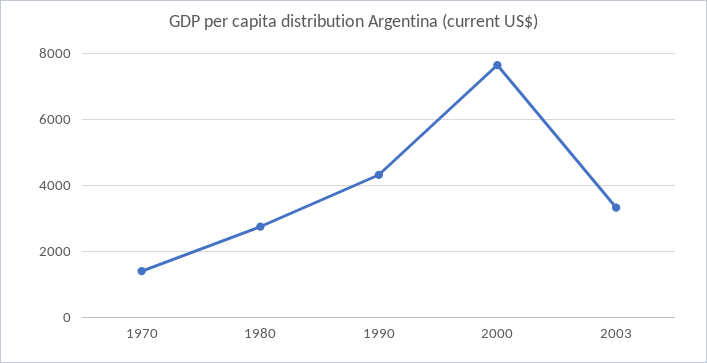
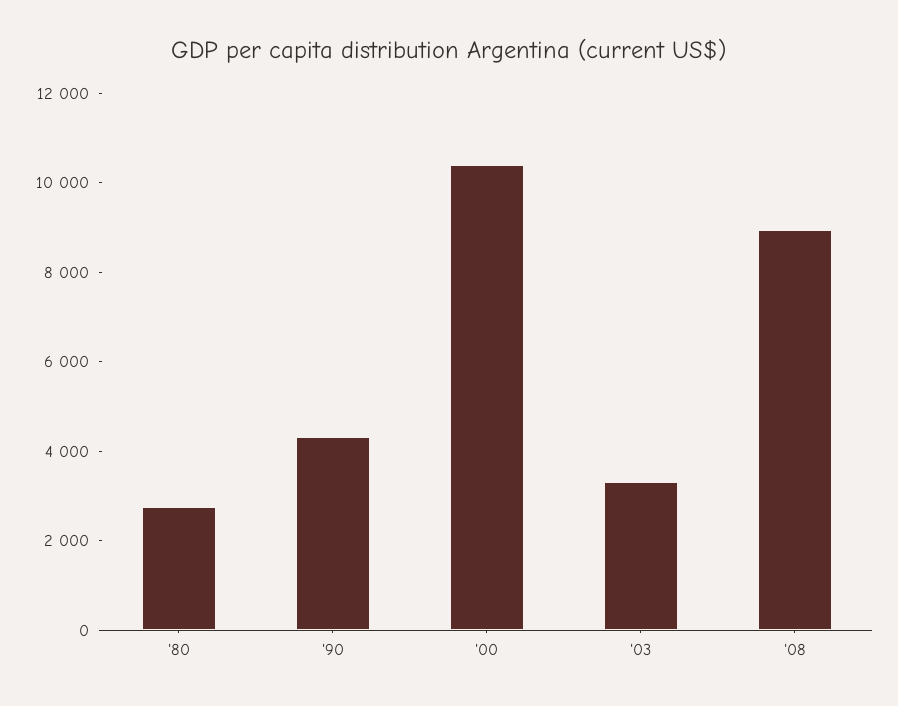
1970: 1400 -> none
2000: 7600 -> 10500
'08: none -> 9000

